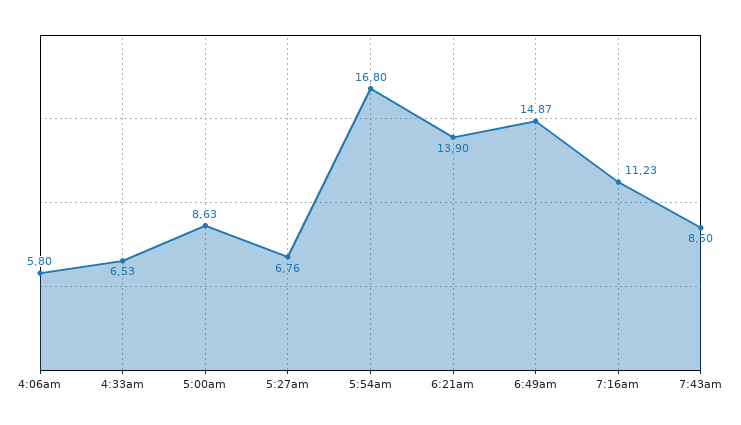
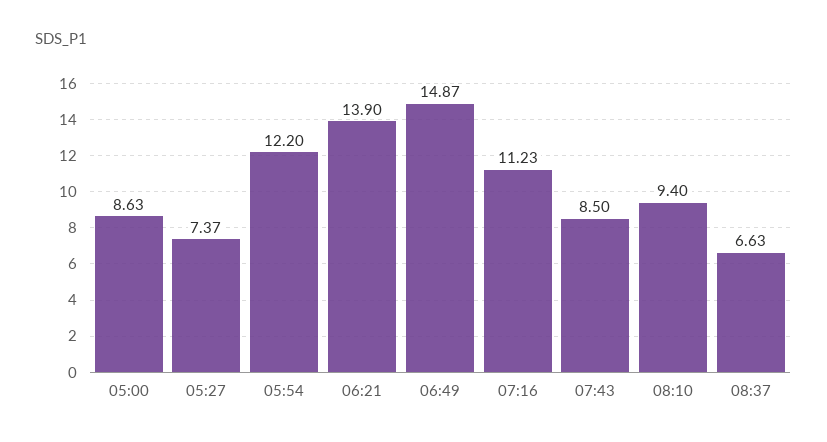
4:06am: 5.8 -> none
4:33am: 6.53 -> none
5:27am: 6.76 -> 7.37
5:54am: 16.8 -> 12.2
08:10: none -> 9.4
08:37: none -> 6.63

